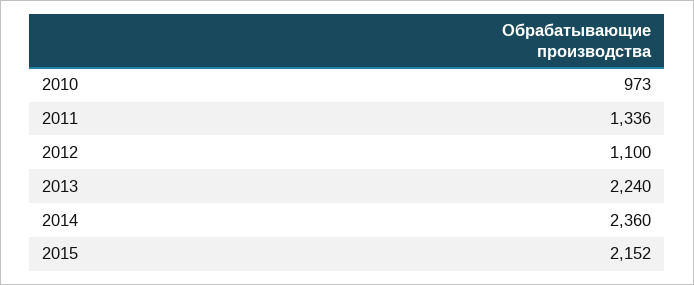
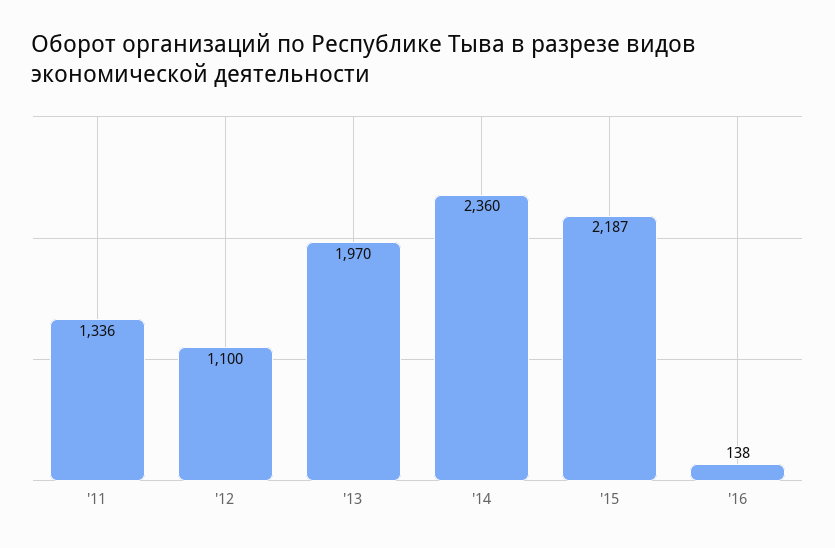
2010: 973 -> none
2013: 2240 -> 1970
2015: 2152 -> 2187
'16: none -> 138

